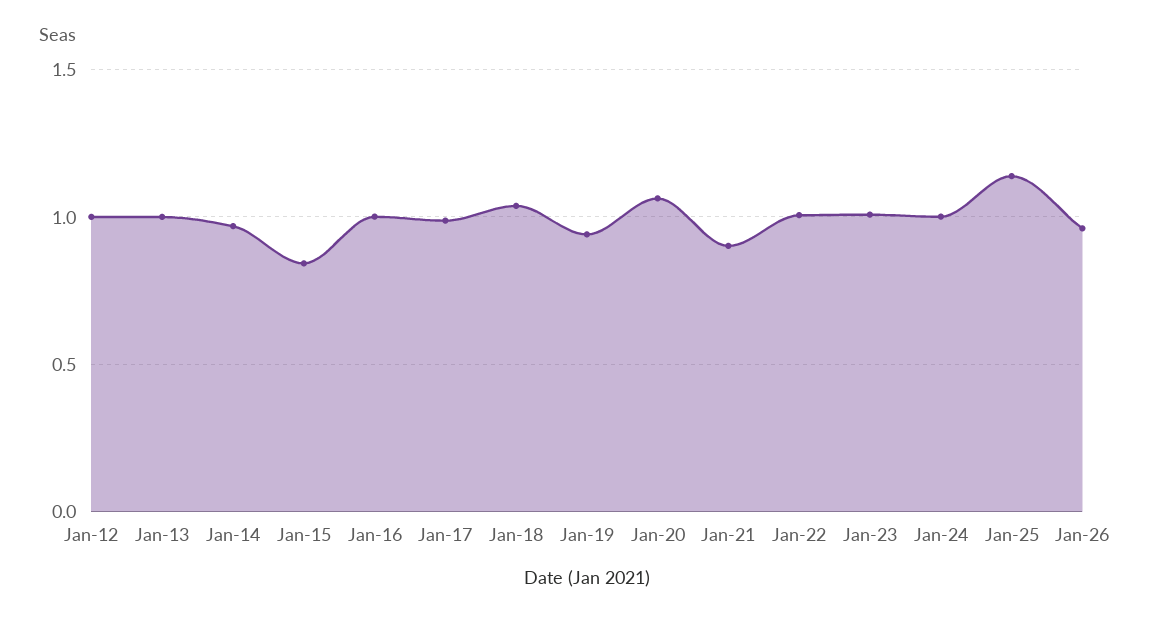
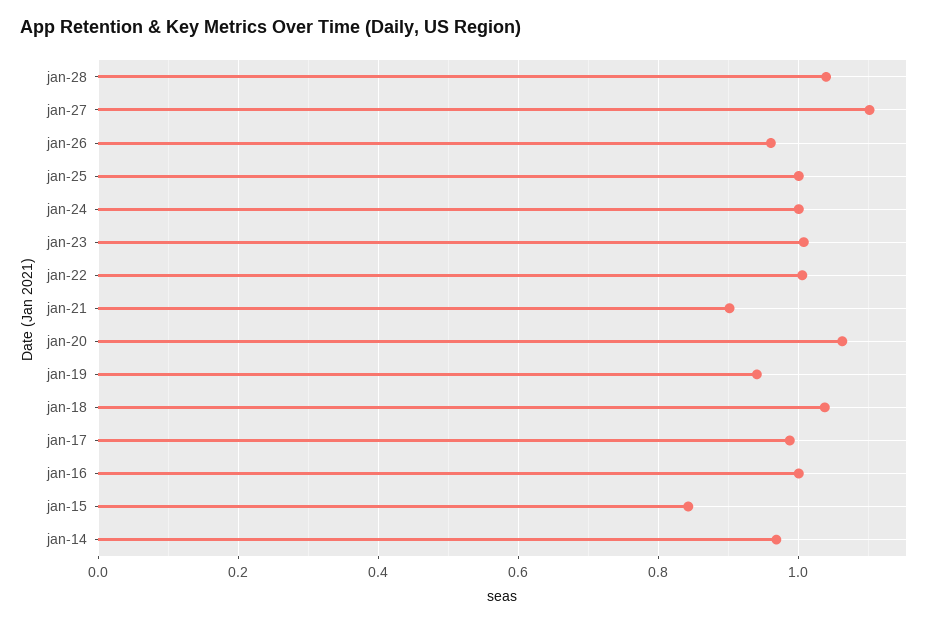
Jan-12: 1 -> none
Jan-13: 1 -> none
Jan-25: 1.15 -> 1
jan-28: none -> 1.04
jan-27: none -> 1.1

